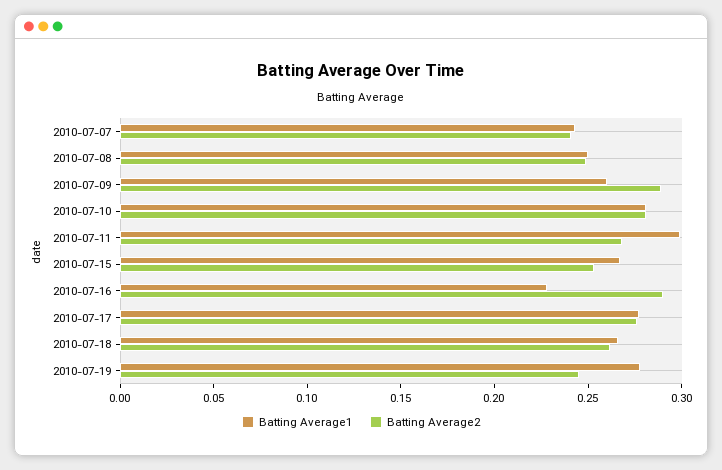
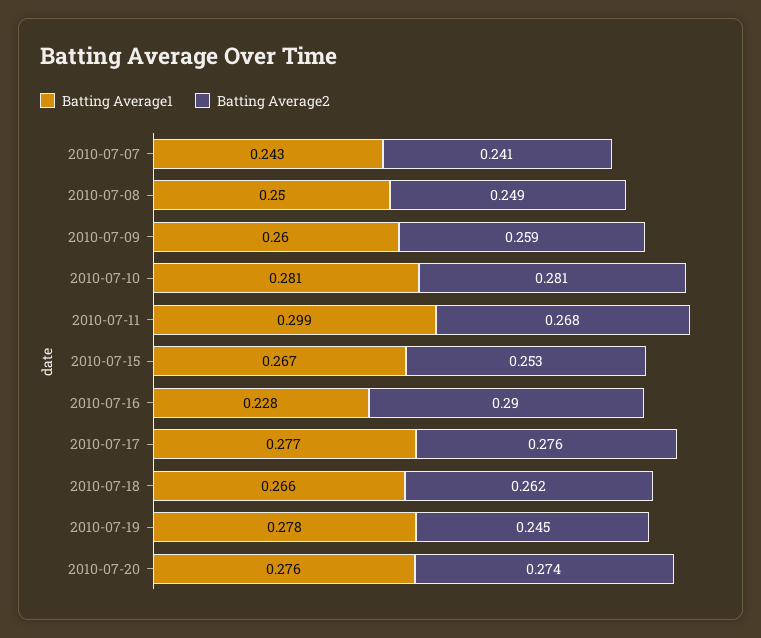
Batting Average2, 2010-07-09: 0.29 -> 0.259
Batting Average1, 2010-07-20: none -> 0.276
Batting Average2, 2010-07-20: none -> 0.274

